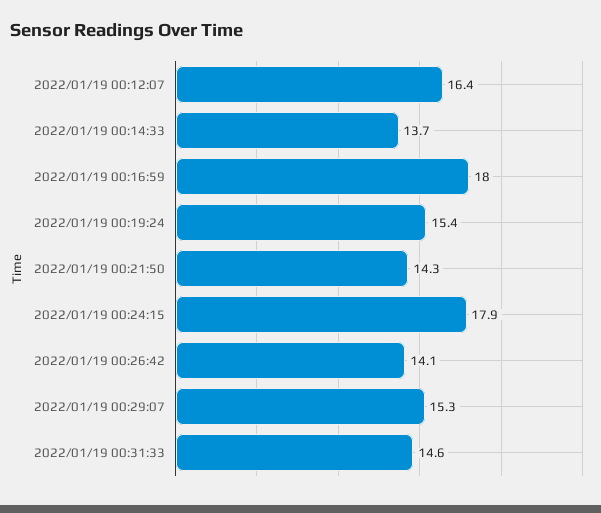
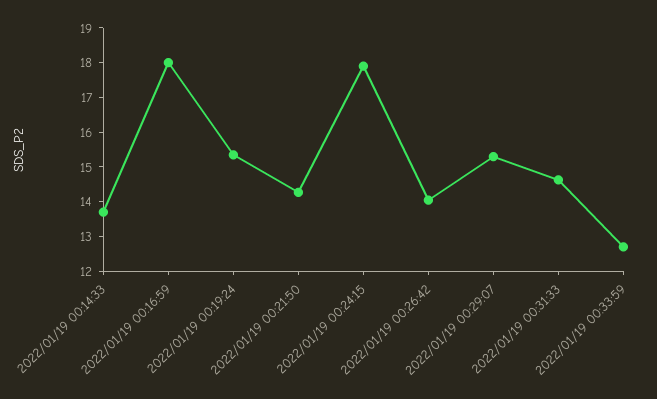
2022/01/19 00:12:07: 16.4 -> none
2022/01/19 00:33:59: none -> 12.75

